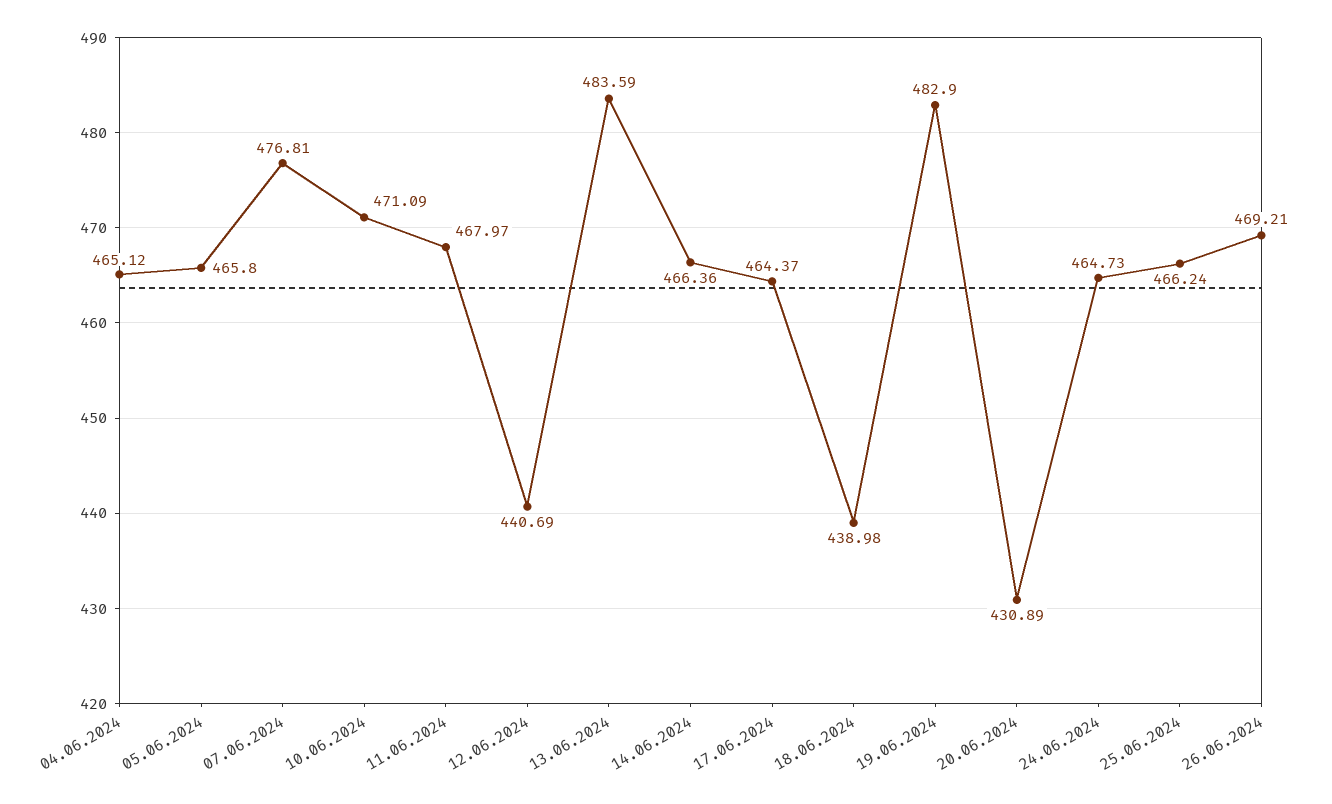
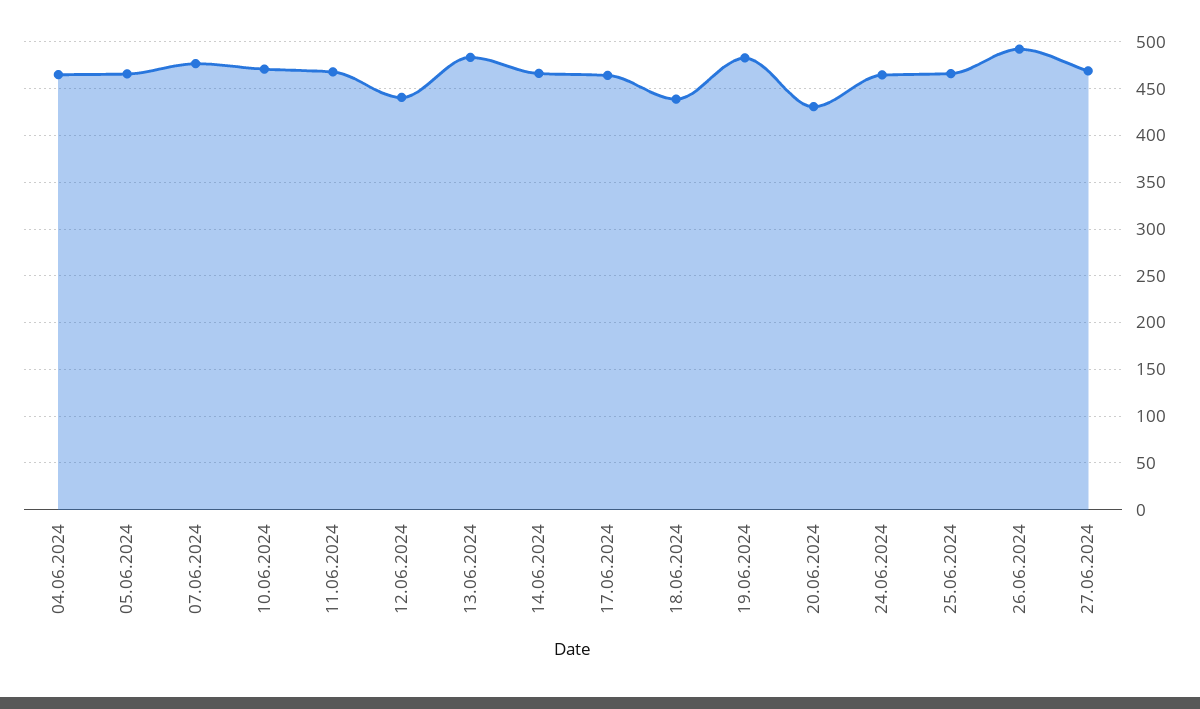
26.06.2024: 469.21 -> 490
27.06.2024: none -> 470

